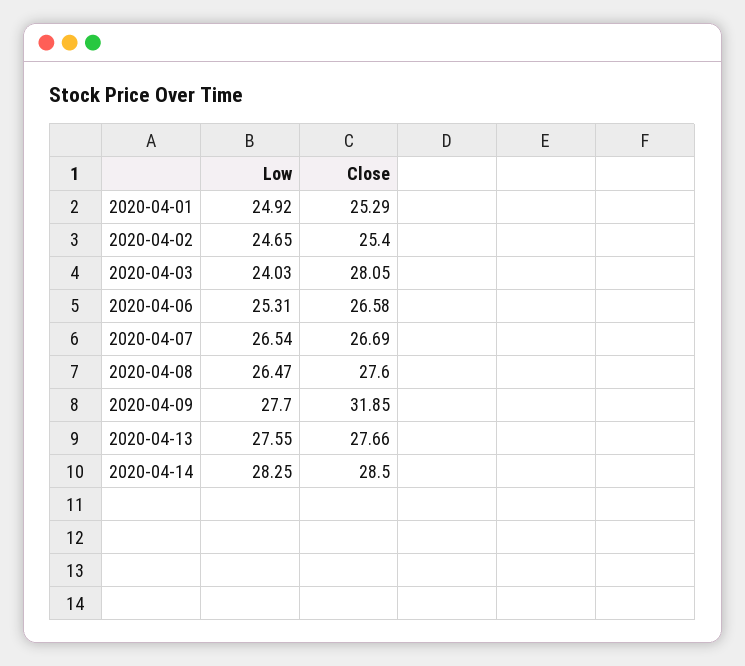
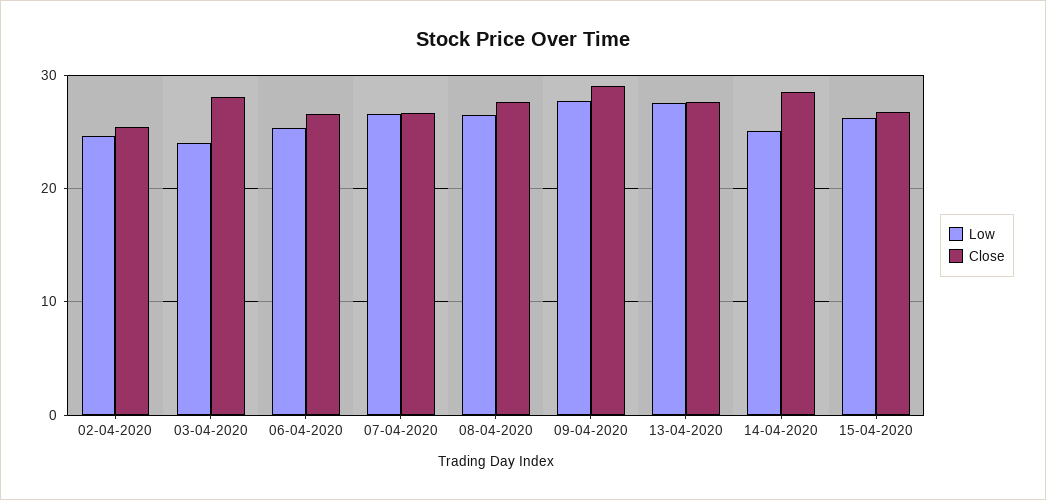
Low, 2020-04-01: 24.92 -> none
Close, 2020-04-01: 25.29 -> none
Close, 2020-04-09: 31.85 -> 29
Low, 2020-04-14: 28.25 -> 25
Low, 15-04-2020: none -> 26
Close, 15-04-2020: none -> 27

